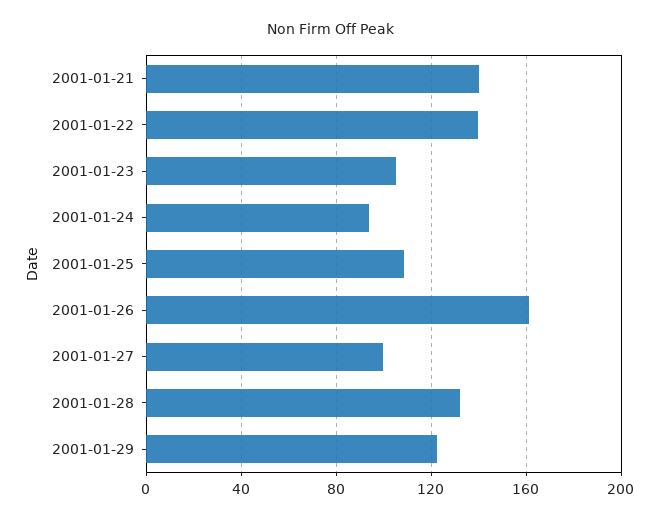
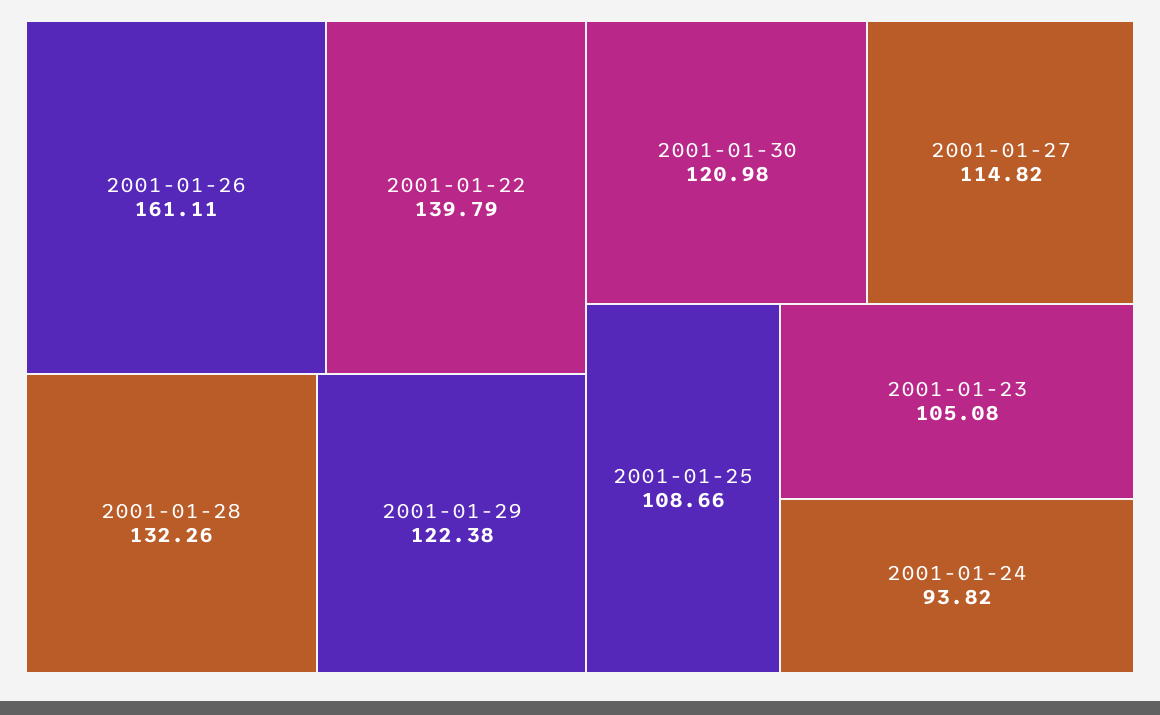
2001-01-21: 140 -> none
2001-01-27: 100 -> 114.82
2001-01-30: none -> 120.98

